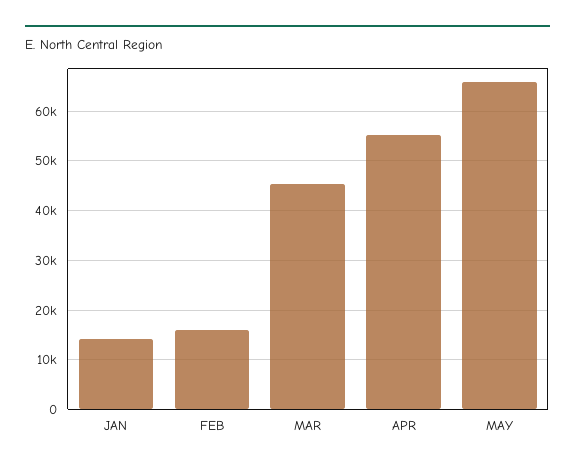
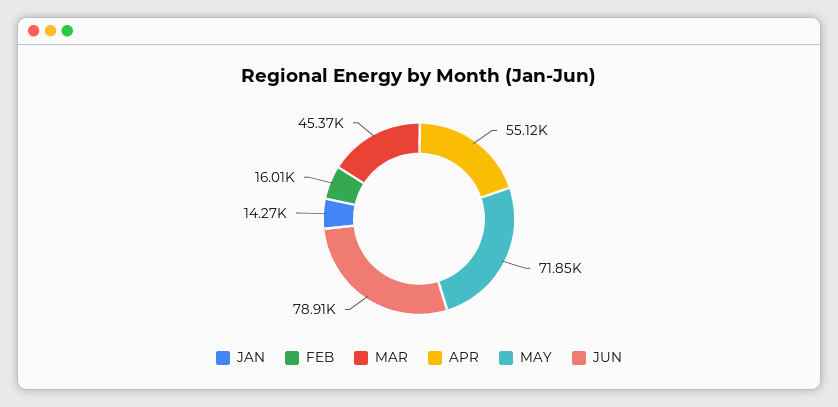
MAY: 66000 -> 71850
JUN: none -> 78910

